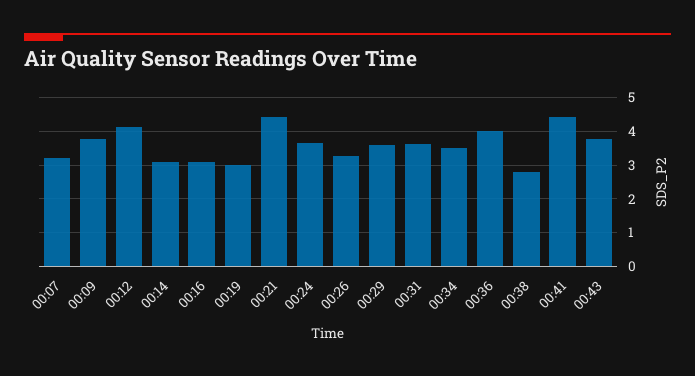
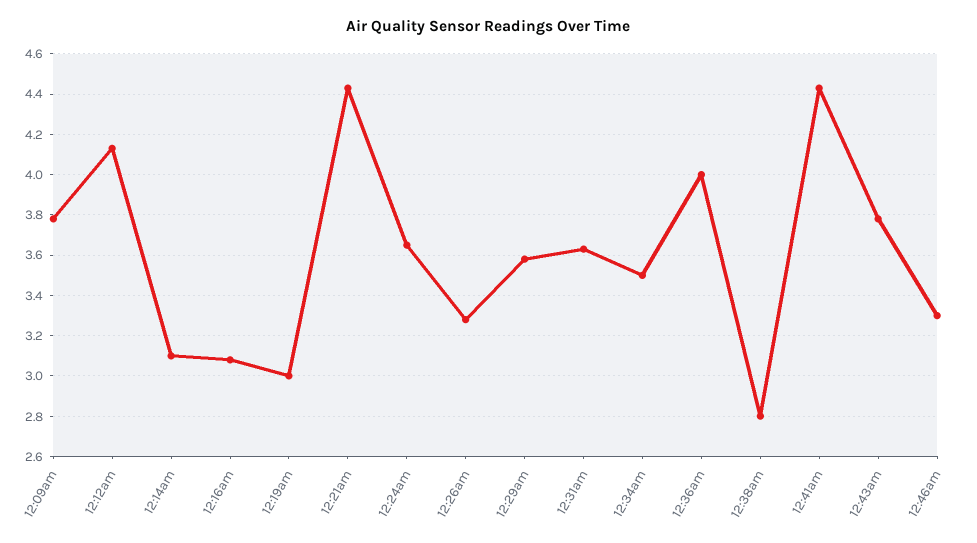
00:07: 3.2 -> none
12:46am: none -> 3.3

